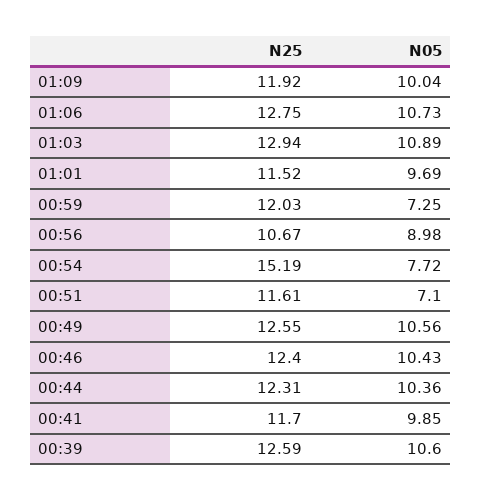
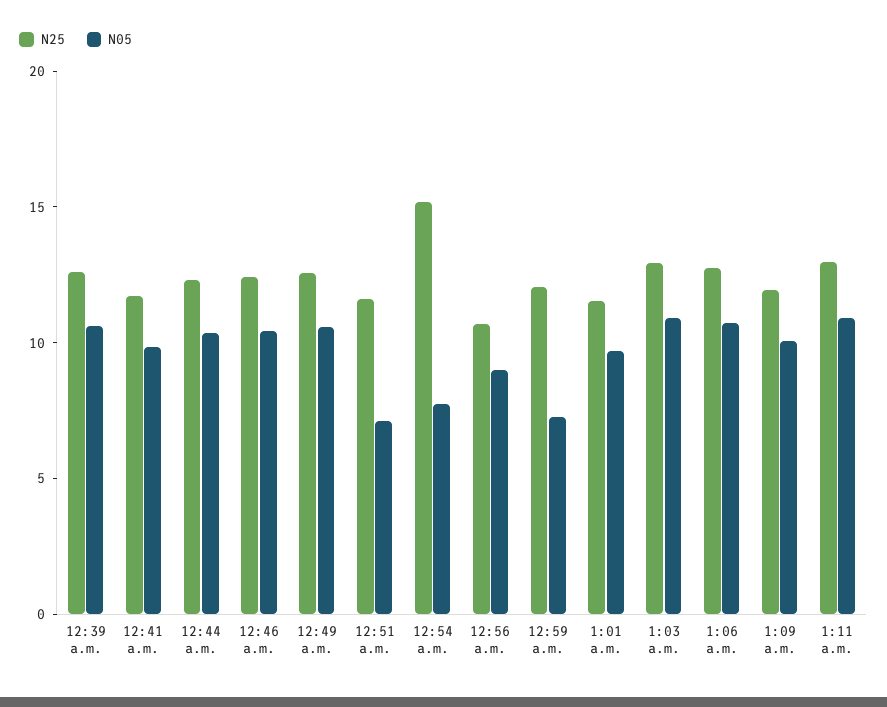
N25, 1:11 a.m.: none -> 13
N05, 1:11 a.m.: none -> 11

